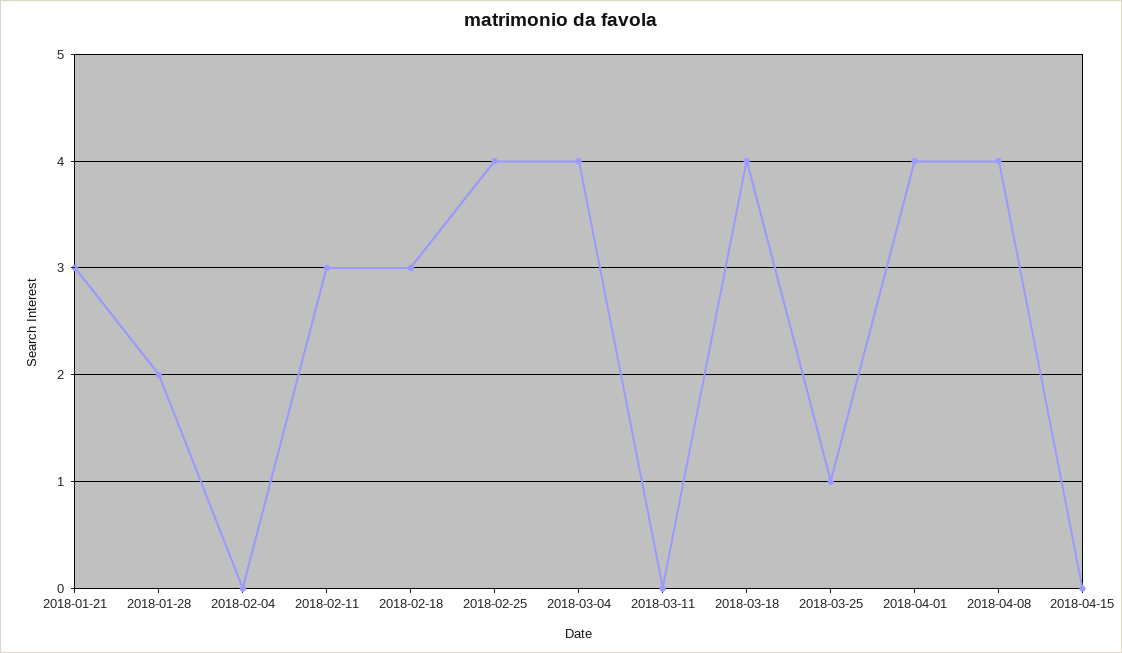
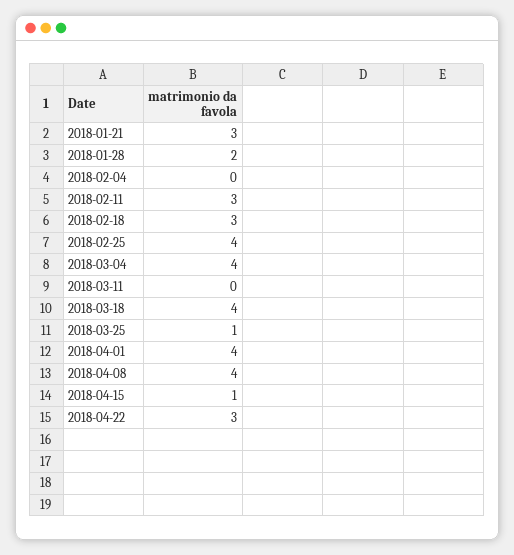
2018-04-15: 0 -> 1
2018-04-22: none -> 3

